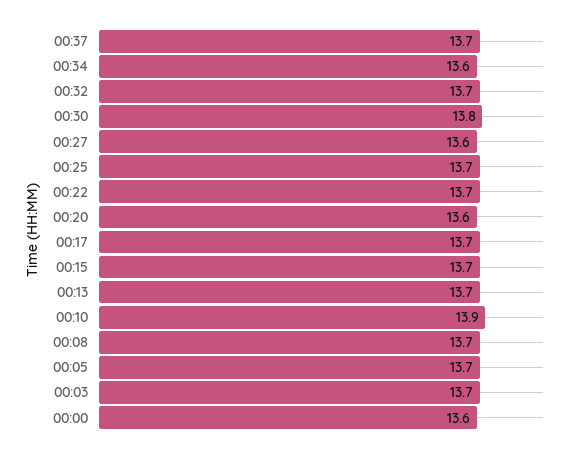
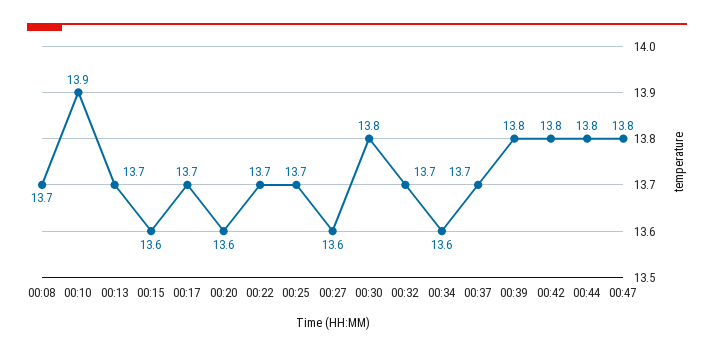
00:15: 13.7 -> 13.6
00:05: 13.7 -> none
00:03: 13.7 -> none
00:00: 13.6 -> none
00:39: none -> 13.8
00:42: none -> 13.8
00:44: none -> 13.8
00:47: none -> 13.8

